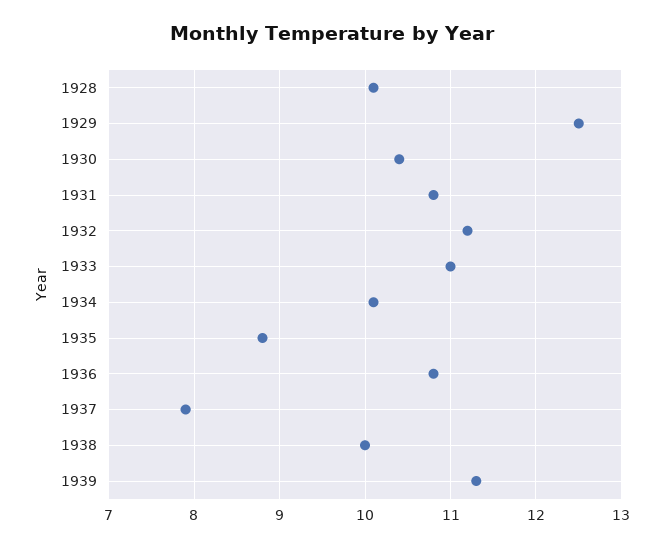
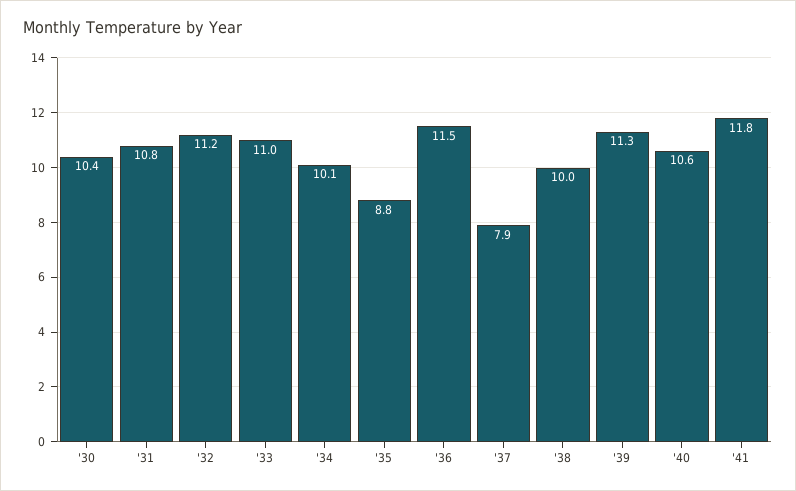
1928: 10.1 -> none
1929: 12.5 -> none
1936: 10.8 -> 11.5
'40: none -> 10.6
'41: none -> 11.8

